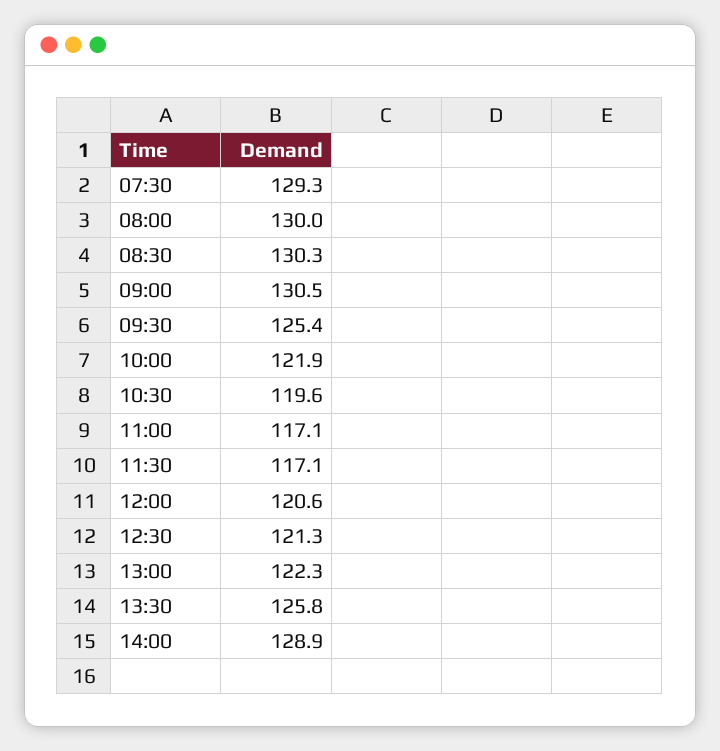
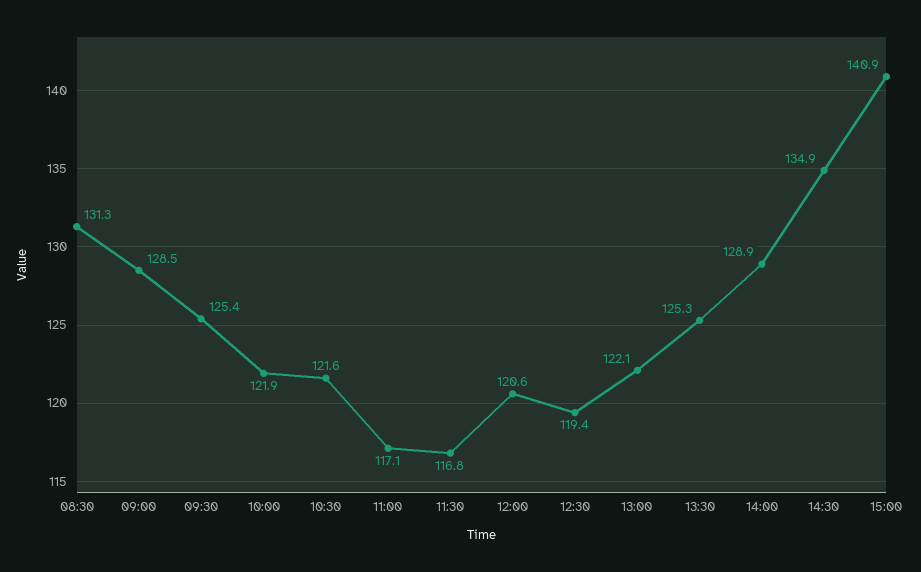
07:30: 129.3 -> none
08:00: 130 -> none
08:30: 130.3 -> 131.3
09:00: 130.5 -> 128.5
10:30: 119.6 -> 121.6
11:30: 117.1 -> 116.8
12:30: 121.3 -> 119.4
13:00: 122.3 -> 122.1
13:30: 125.8 -> 125.3
14:30: none -> 134.9
15:00: none -> 140.9

